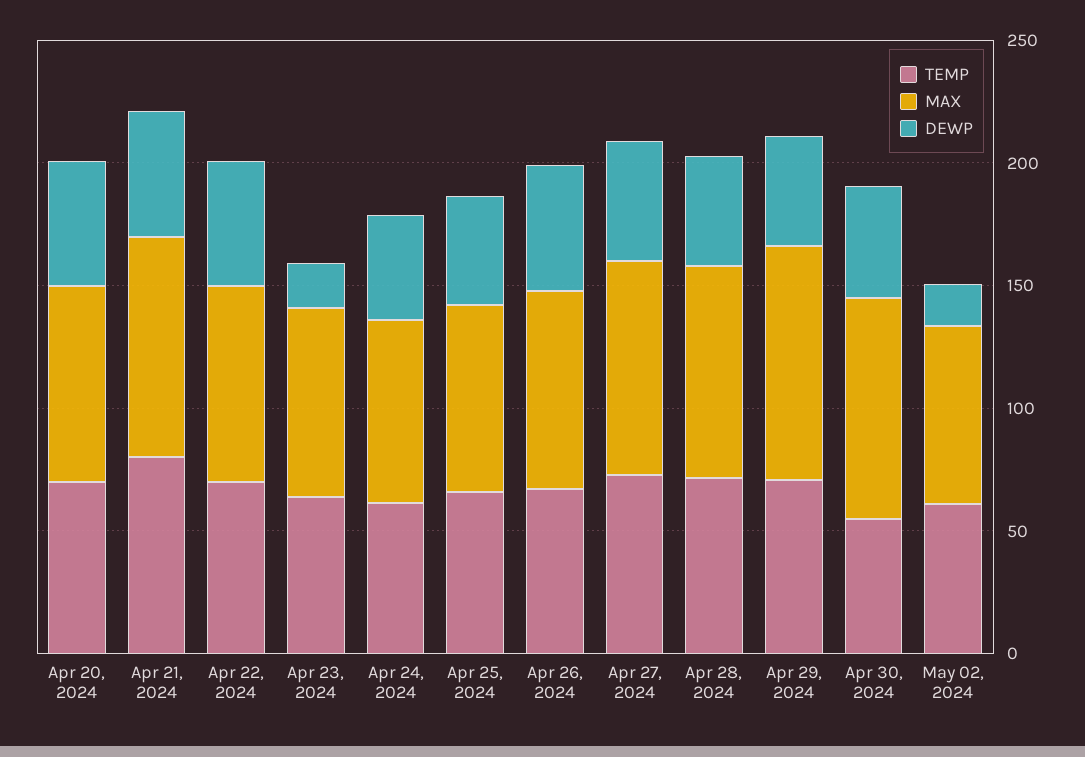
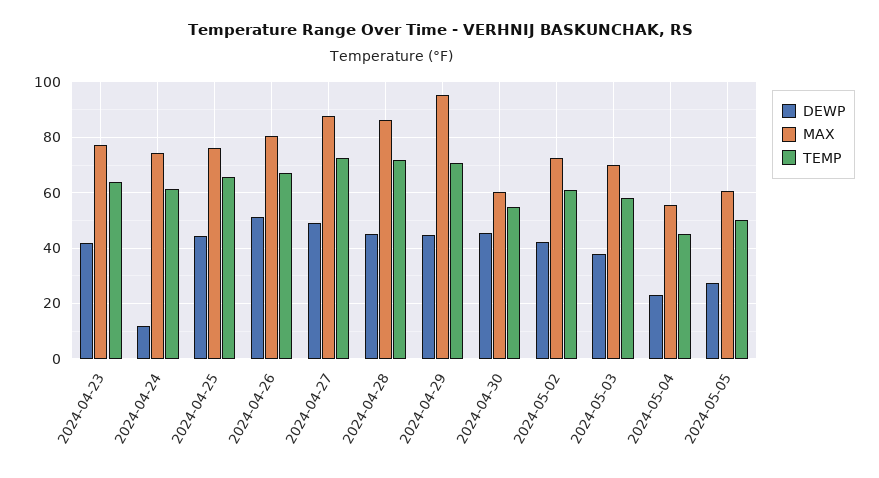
TEMP, Apr 20, 2024: 70 -> none
MAX, Apr 20, 2024: 80 -> none
DEWP, Apr 20, 2024: 50 -> none
TEMP, Apr 21, 2024: 80 -> none
MAX, Apr 21, 2024: 90 -> none
DEWP, Apr 21, 2024: 50 -> none
TEMP, Apr 22, 2024: 70 -> none
MAX, Apr 22, 2024: 80 -> none
DEWP, Apr 22, 2024: 50 -> none
DEWP, Apr 23, 2024: 20 -> 42.5
DEWP, Apr 24, 2024: 40 -> 12.5
MAX, Apr 30, 2024: 90 -> 60
DEWP, May 02, 2024: 20 -> 42.5
DEWP, 2024-05-03: none -> 37.5
MAX, 2024-05-03: none -> 70
TEMP, 2024-05-03: none -> 57.5
DEWP, 2024-05-04: none -> 22.5
MAX, 2024-05-04: none -> 55
TEMP, 2024-05-04: none -> 45
DEWP, 2024-05-05: none -> 27.5
MAX, 2024-05-05: none -> 60
TEMP, 2024-05-05: none -> 50

